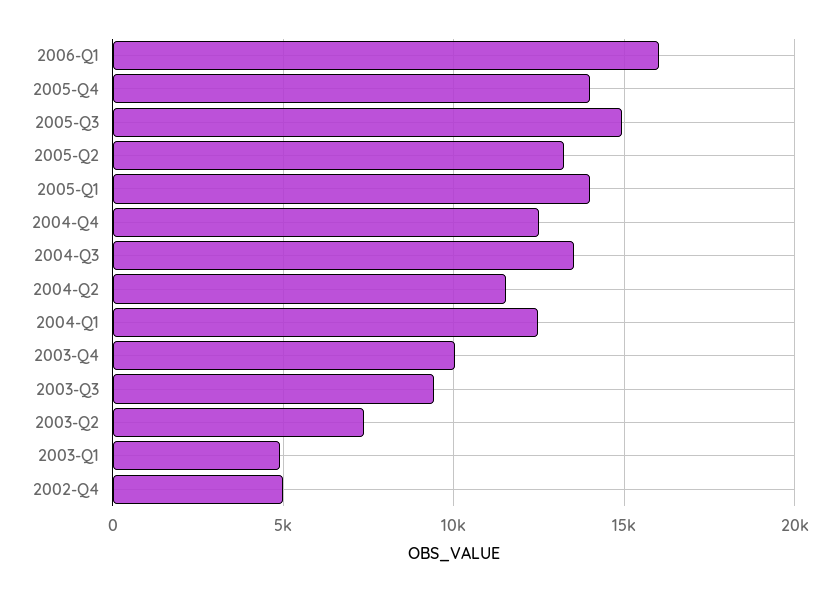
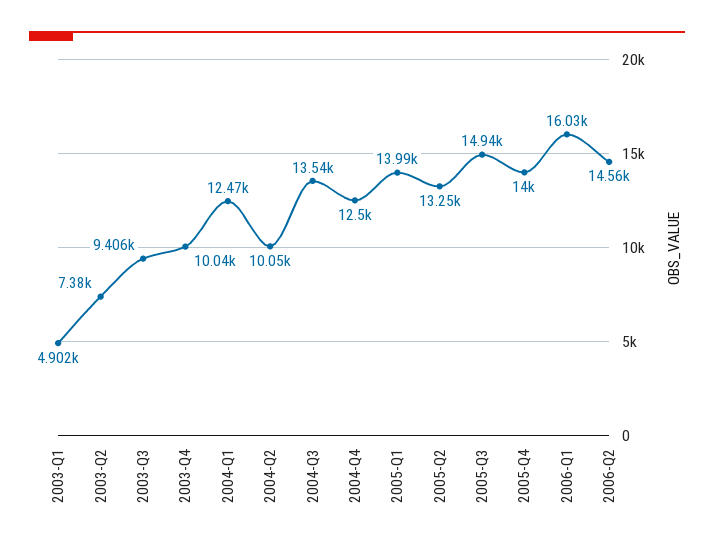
2004-Q2: 11500 -> 10050
2002-Q4: 5000 -> none
2006-Q2: none -> 14560

